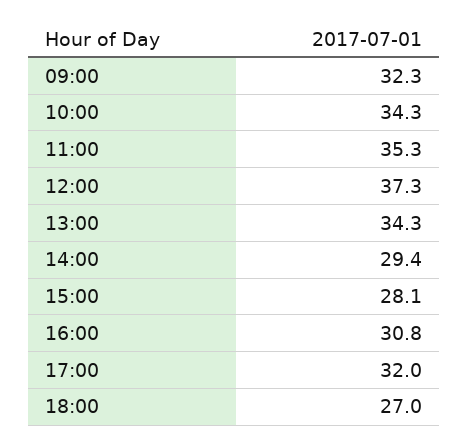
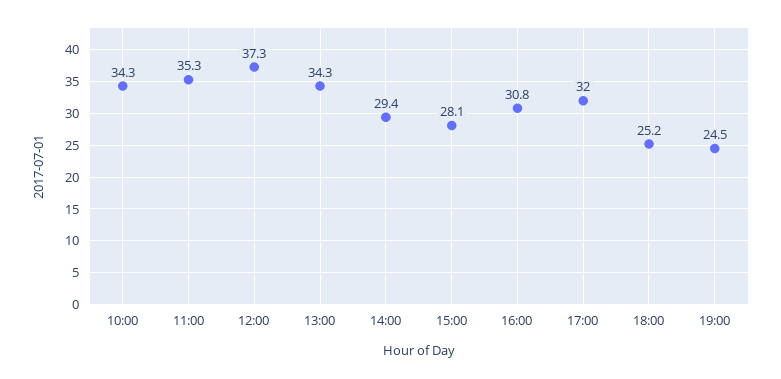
09:00: 32.3 -> none
18:00: 27 -> 25.2
19:00: none -> 24.5

